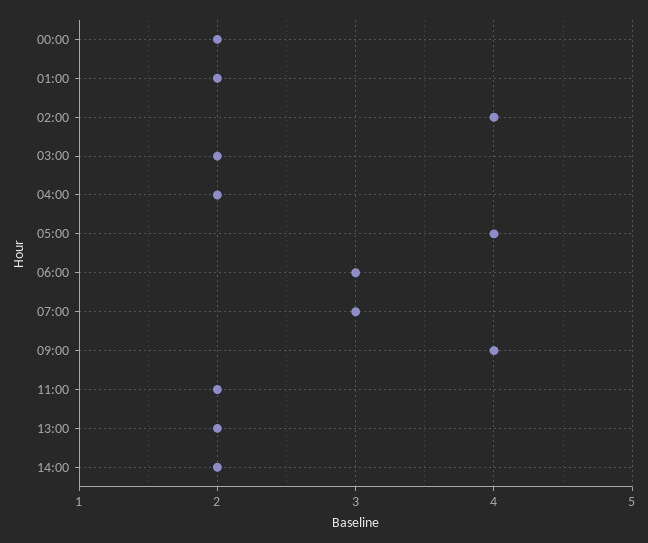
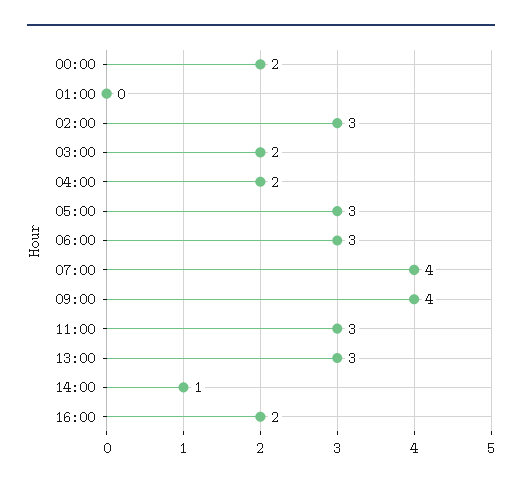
01:00: 2 -> 0
02:00: 4 -> 3
05:00: 4 -> 3
07:00: 3 -> 4
11:00: 2 -> 3
13:00: 2 -> 3
14:00: 2 -> 1
16:00: none -> 2

